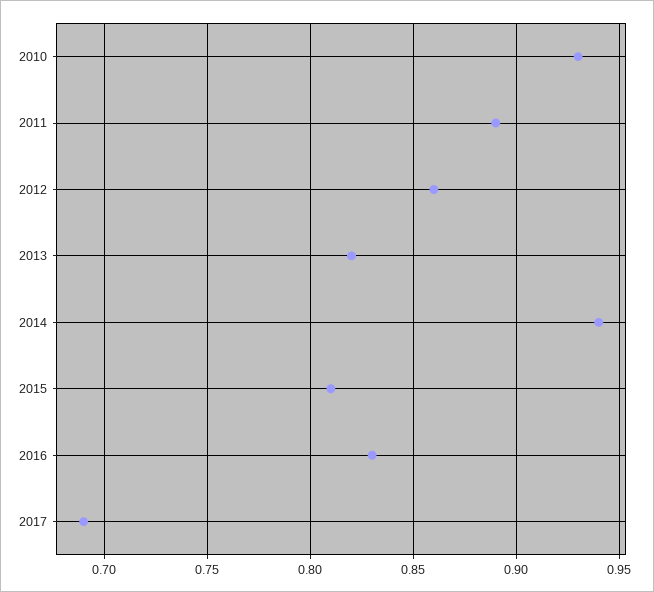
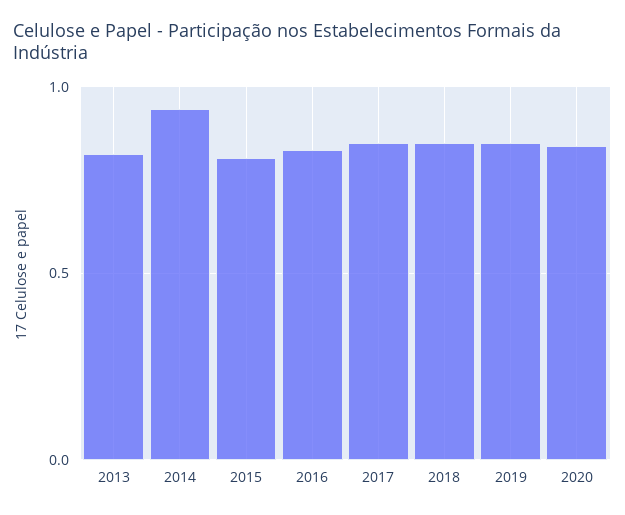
2010: 0.93 -> none
2011: 0.89 -> none
2012: 0.86 -> none
2017: 0.69 -> 0.85
2018: none -> 0.85
2019: none -> 0.85
2020: none -> 0.85

